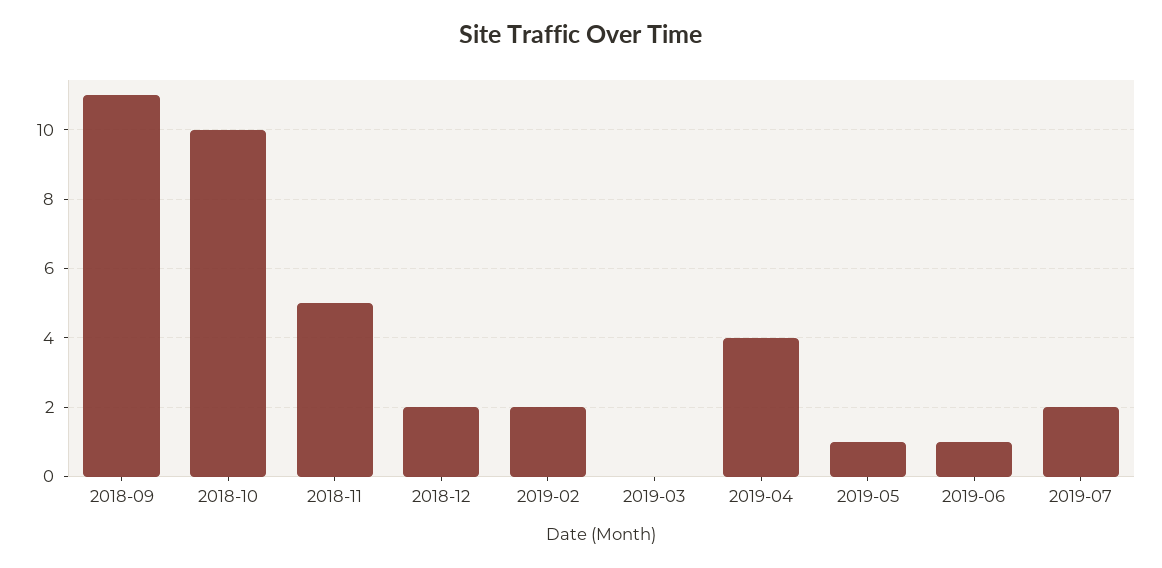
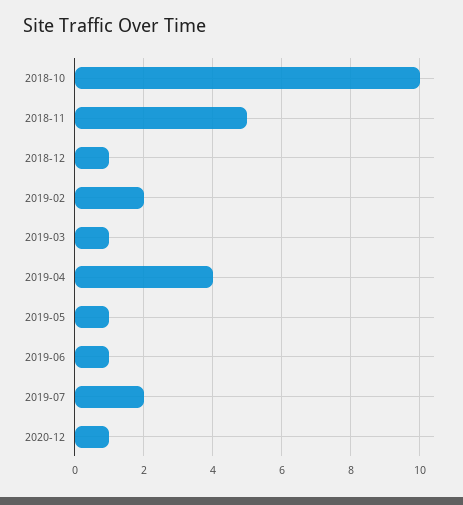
2018-09: 11 -> none
2018-12: 2 -> 1
2019-03: 0 -> 1
2020-12: none -> 1

